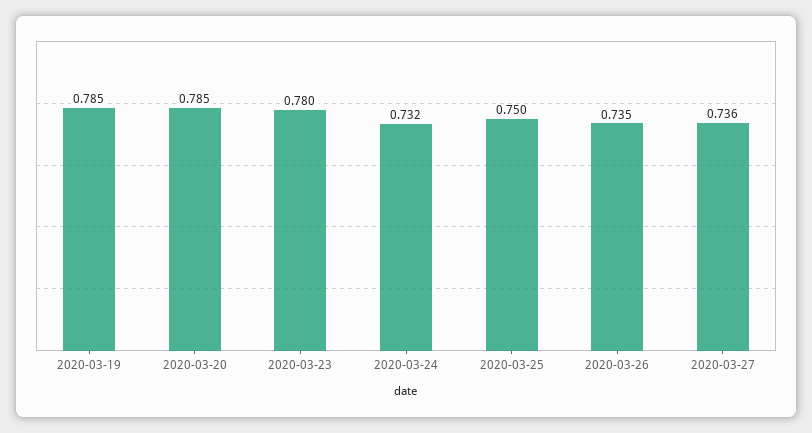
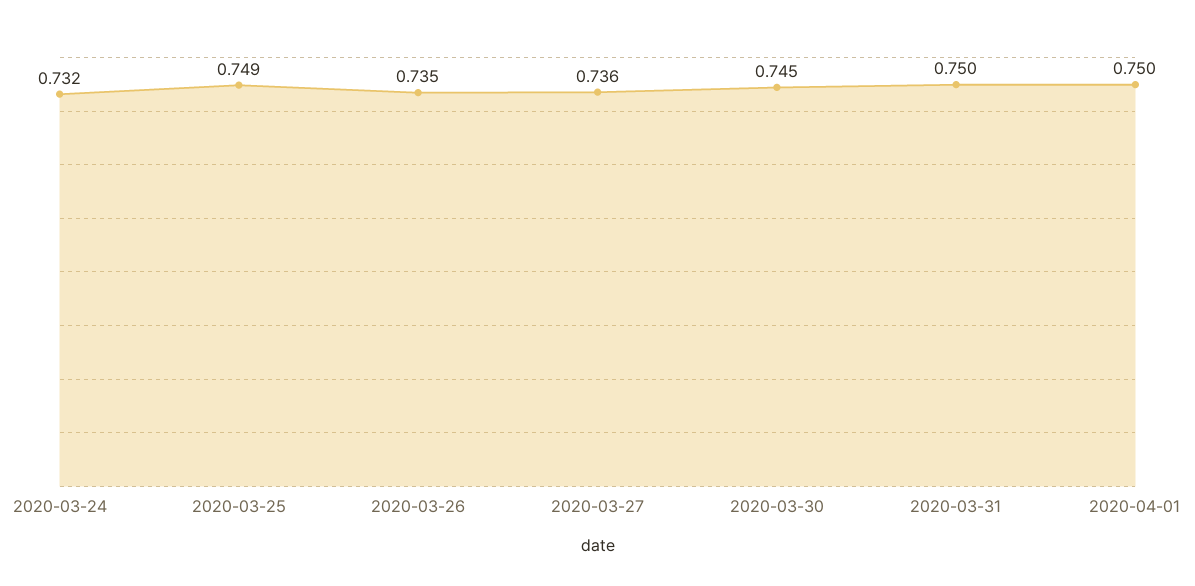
2020-03-19: 0.785 -> none
2020-03-20: 0.785 -> none
2020-03-23: 0.78 -> none
2020-03-25: 0.75 -> 0.749
2020-03-30: none -> 0.745
2020-03-31: none -> 0.75
2020-04-01: none -> 0.75

